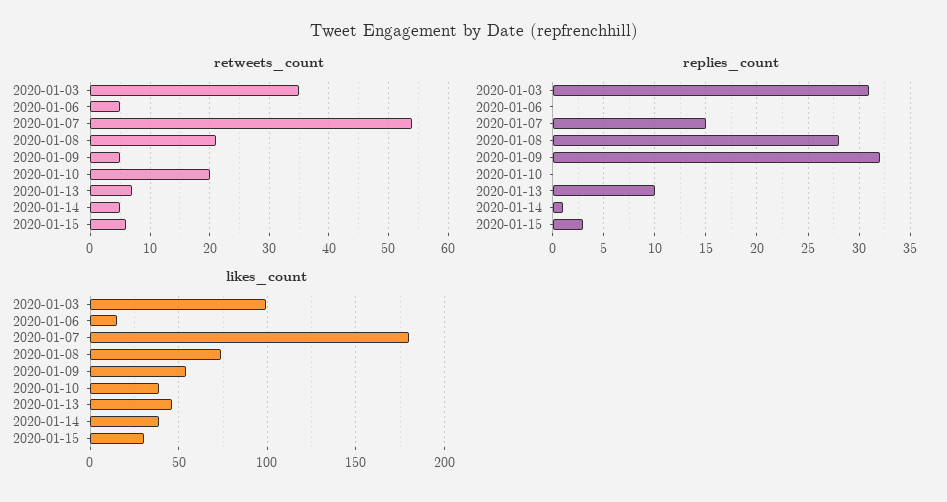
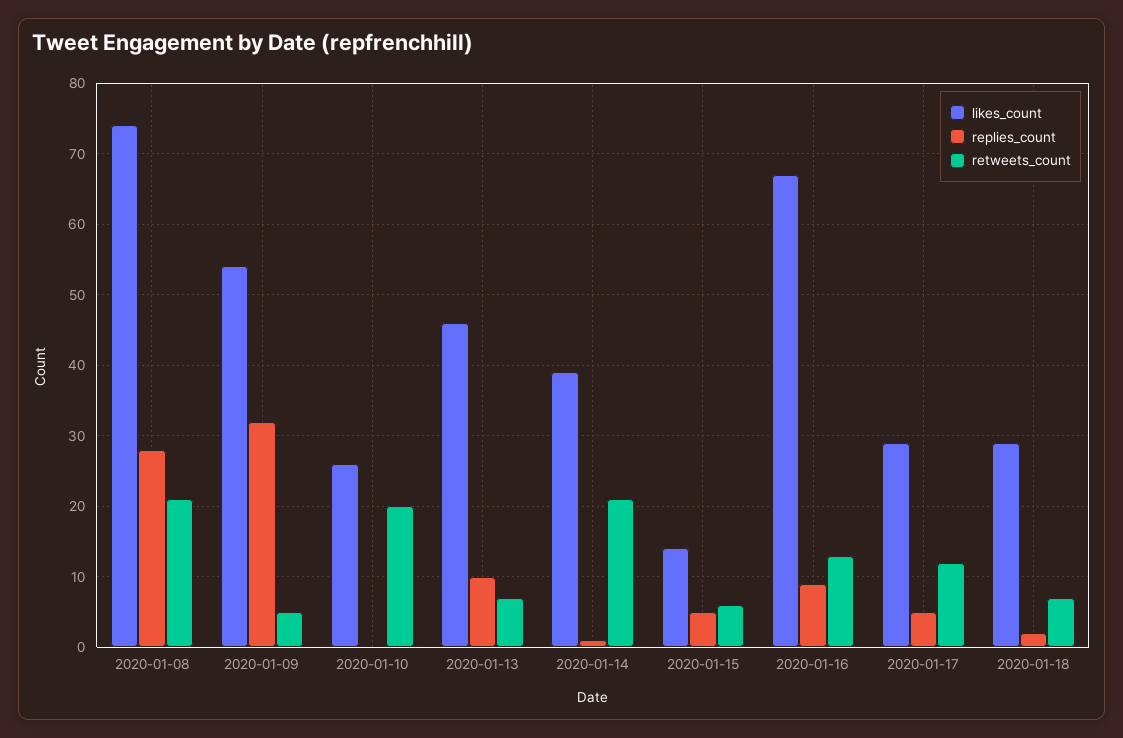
retweets_count, 2020-01-03: 35 -> none
retweets_count, 2020-01-06: 5 -> none
retweets_count, 2020-01-07: 55 -> none
retweets_count, 2020-01-14: 5 -> 21
replies_count, 2020-01-03: 31 -> none
replies_count, 2020-01-06: 0 -> none
replies_count, 2020-01-07: 15 -> none
replies_count, 2020-01-15: 3 -> 5
likes_count, 2020-01-03: 100 -> none
likes_count, 2020-01-06: 15 -> none
likes_count, 2020-01-07: 180 -> none
likes_count, 2020-01-10: 40 -> 26
likes_count, 2020-01-15: 30 -> 14
likes_count, 2020-01-16: none -> 67
replies_count, 2020-01-16: none -> 9
retweets_count, 2020-01-16: none -> 13
likes_count, 2020-01-17: none -> 29
replies_count, 2020-01-17: none -> 5
retweets_count, 2020-01-17: none -> 12
likes_count, 2020-01-18: none -> 29
replies_count, 2020-01-18: none -> 2
retweets_count, 2020-01-18: none -> 7

